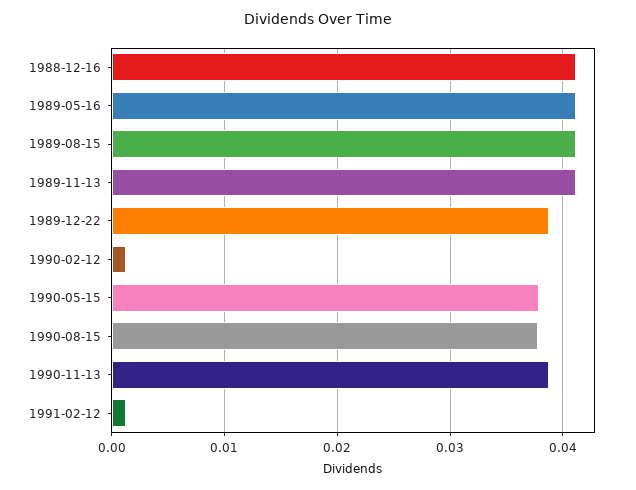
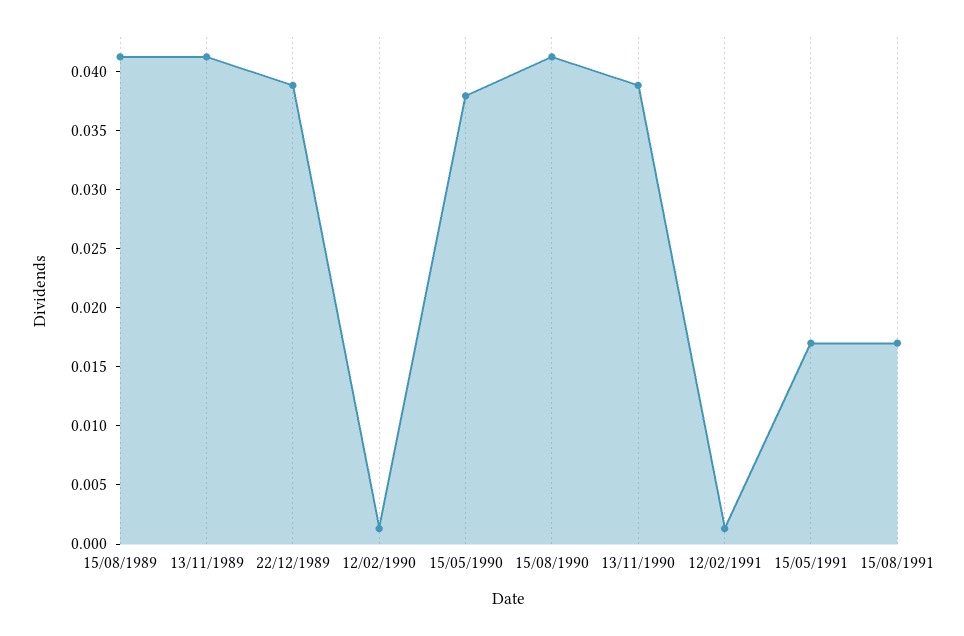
1988-12-16: 0.041 -> none
1989-05-16: 0.041 -> none
1990-08-15: 0.038 -> 0.041
15/05/1991: none -> 0.017
15/08/1991: none -> 0.017

